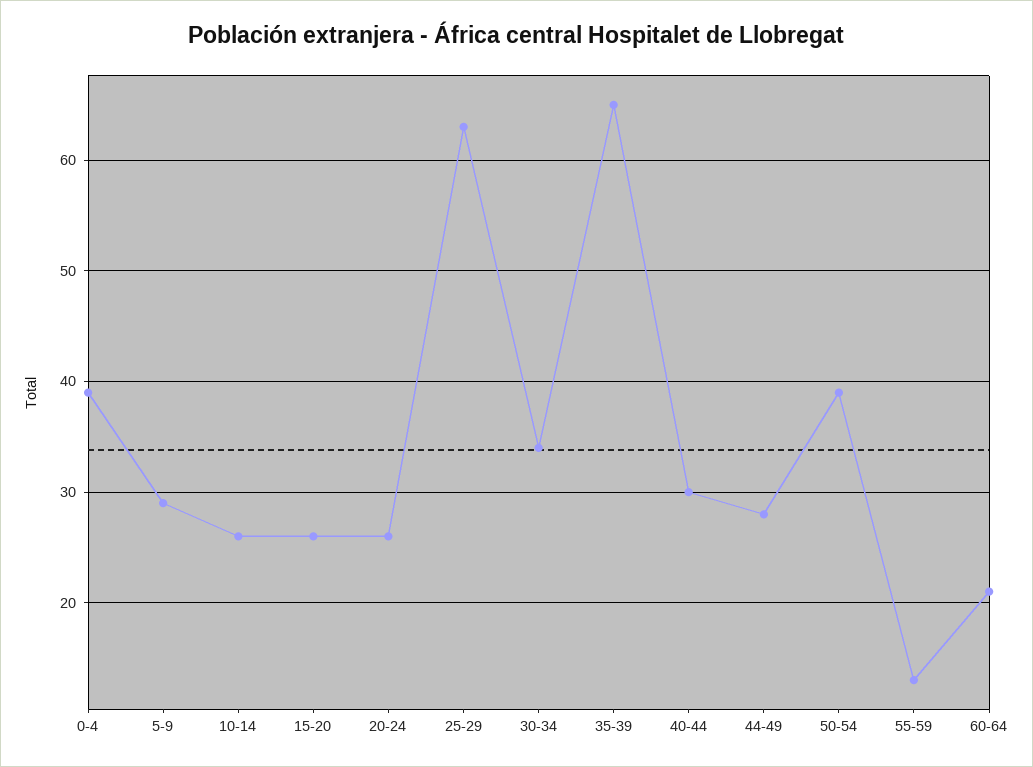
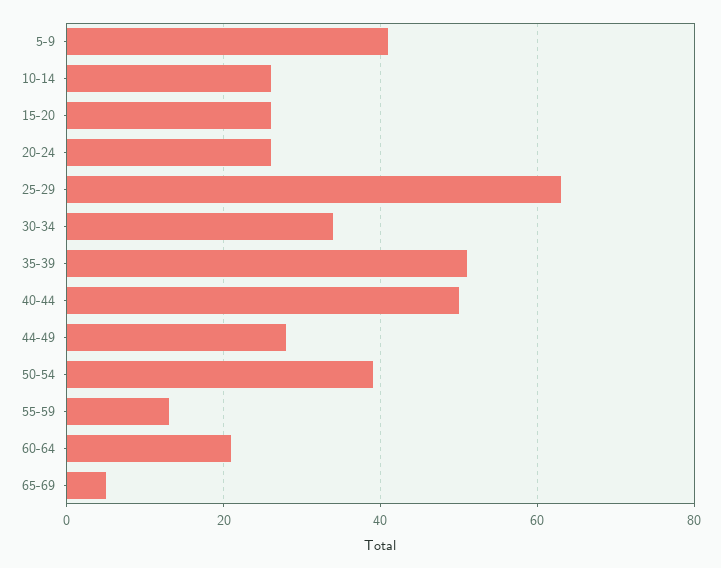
0-4: 39 -> none
5-9: 29 -> 40
35-39: 65 -> 50
40-44: 30 -> 50
65-69: none -> 5

